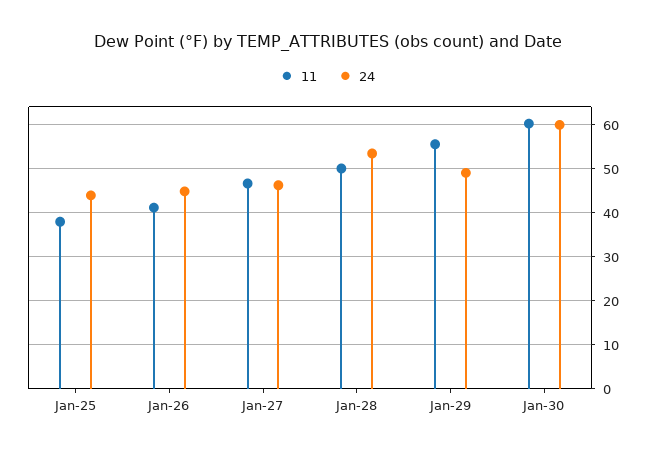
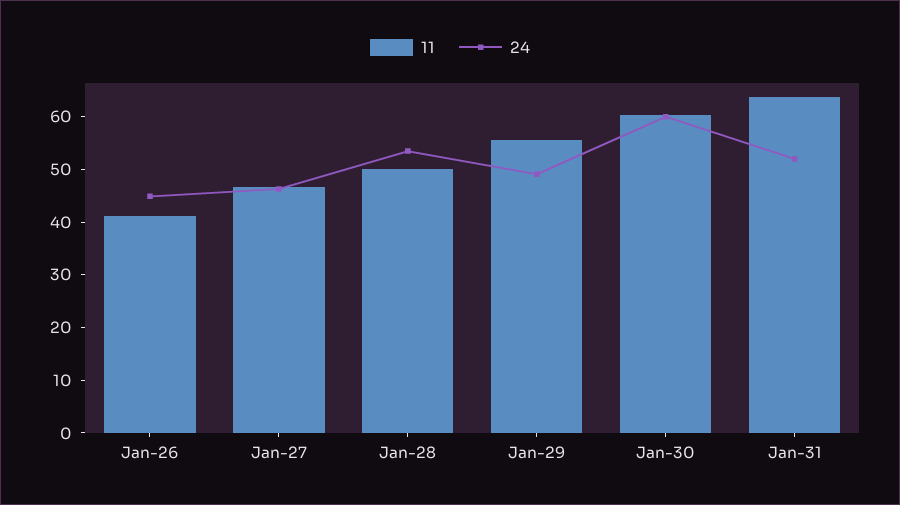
11, Jan-25: 38 -> none
24, Jan-25: 44 -> none
11, Jan-31: none -> 64
24, Jan-31: none -> 52

